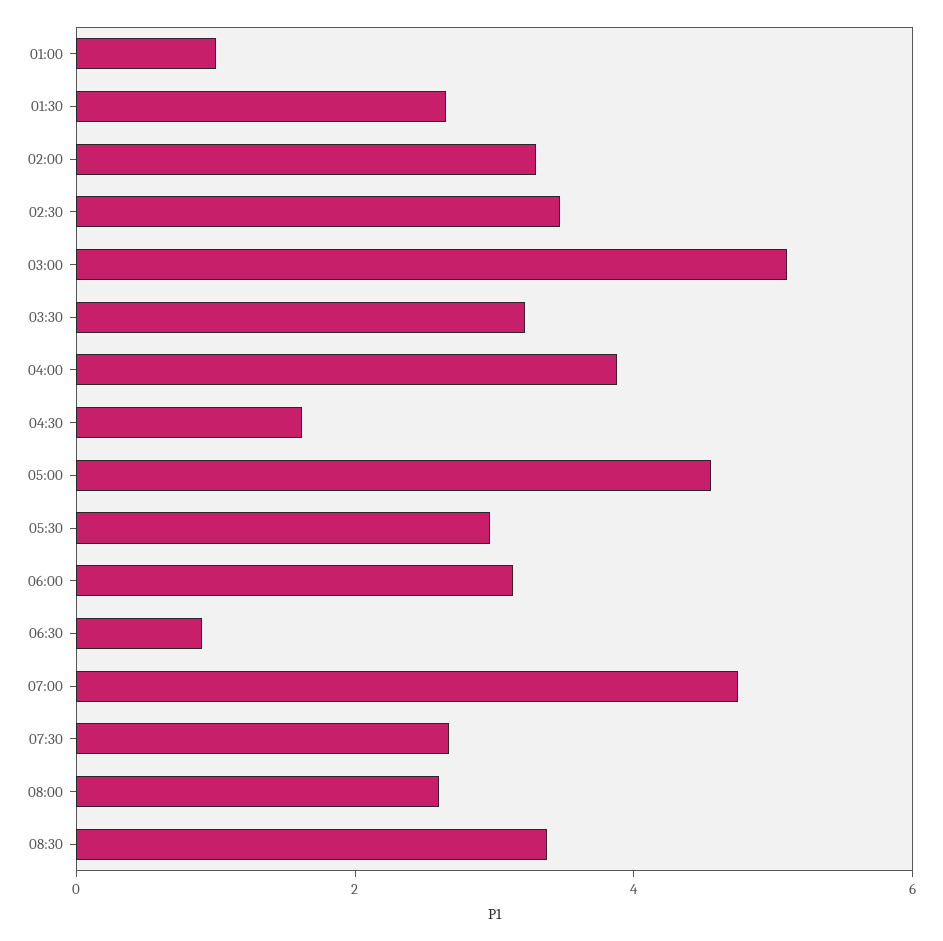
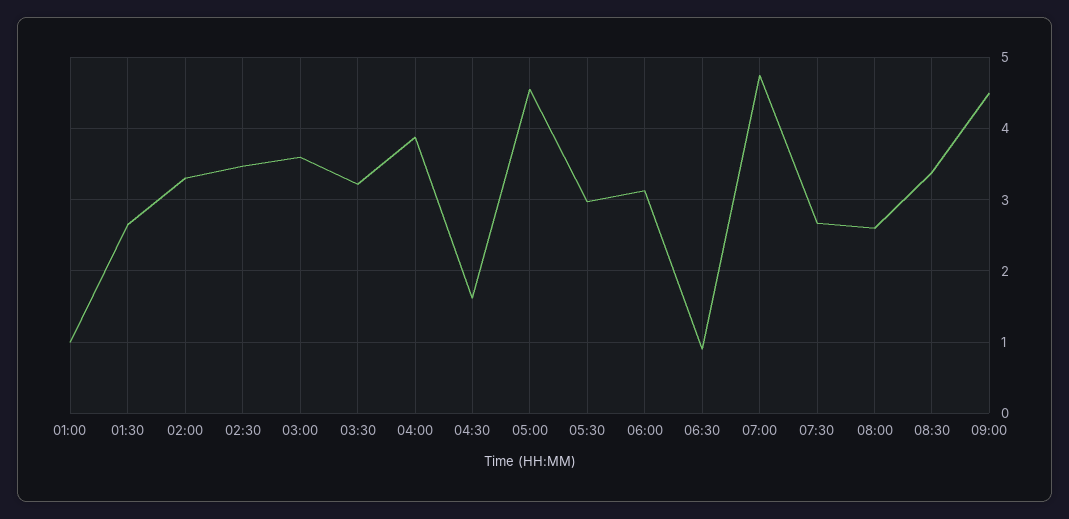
03:00: 5 -> 3.6
09:00: none -> 4.5

